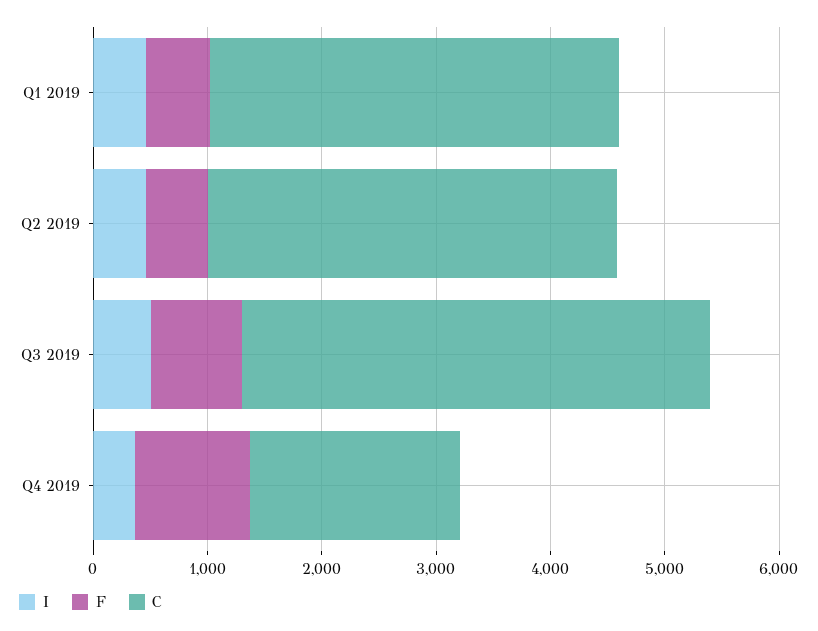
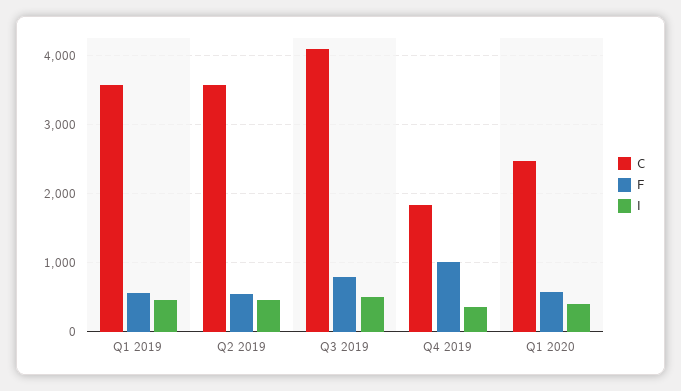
C, Q1 2020: none -> 2500
F, Q1 2020: none -> 600
I, Q1 2020: none -> 400

